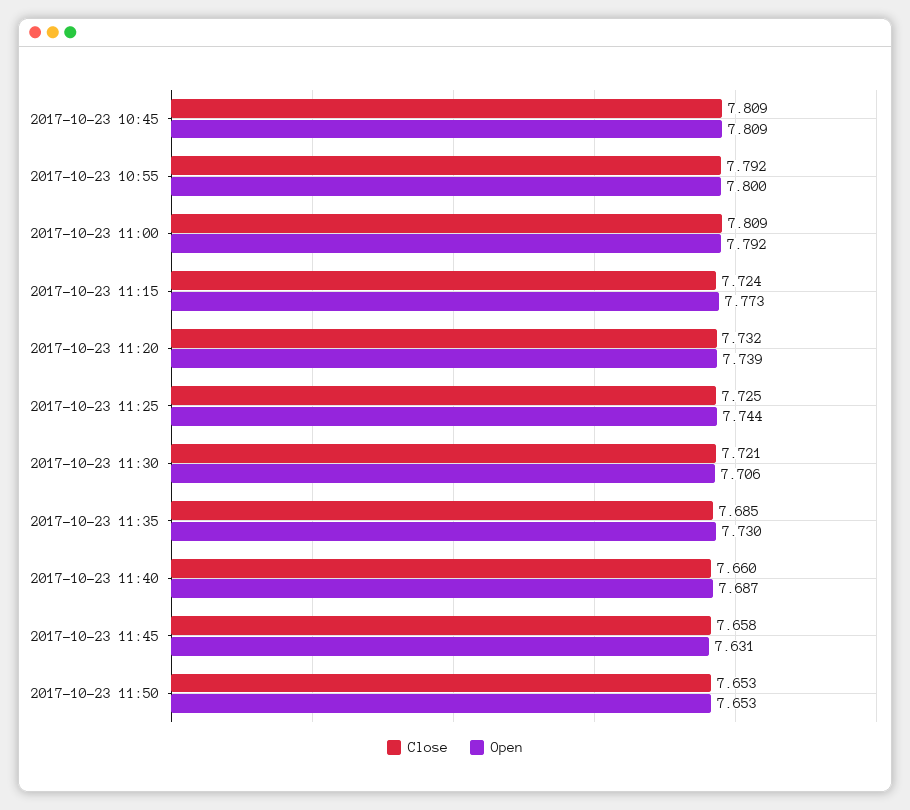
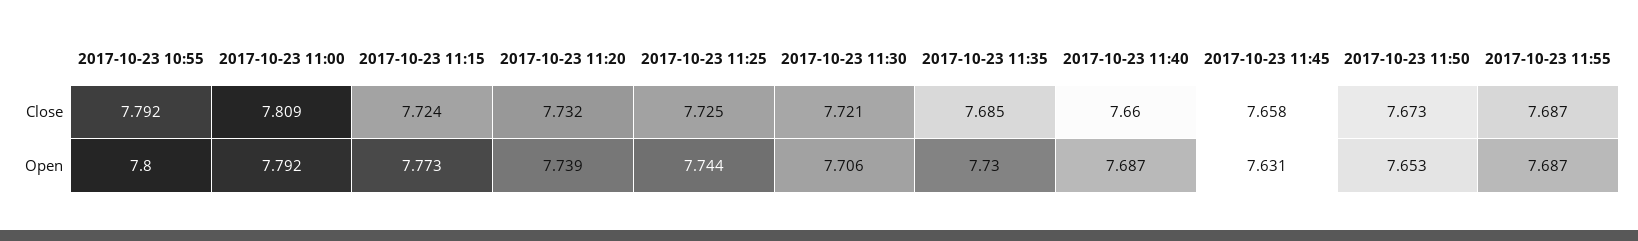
Close, 2017-10-23 10:45: 7.809 -> none
Open, 2017-10-23 10:45: 7.809 -> none
Close, 2017-10-23 11:50: 7.653 -> 7.673
Close, 2017-10-23 11:55: none -> 7.687
Open, 2017-10-23 11:55: none -> 7.687

